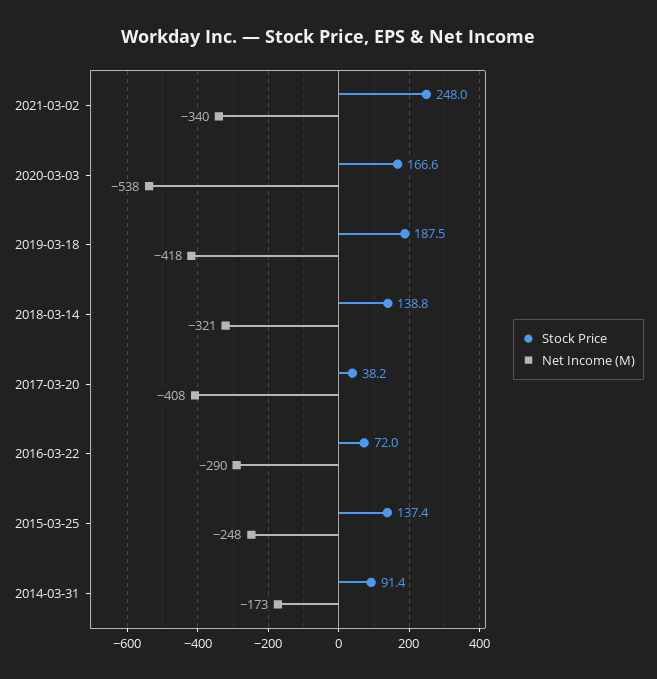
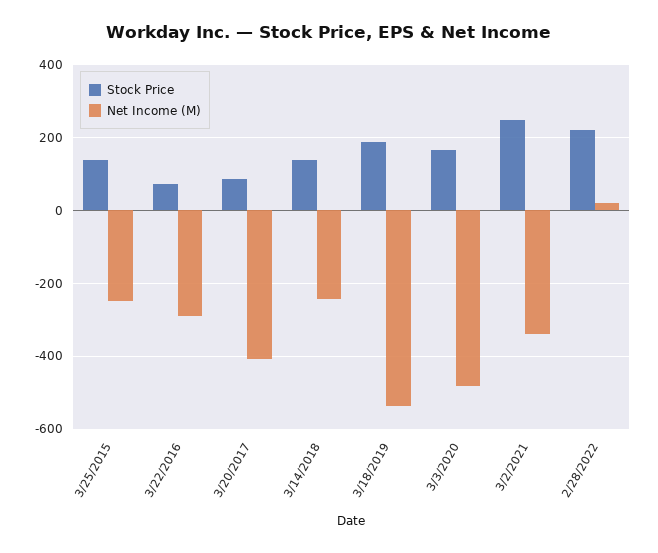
Net Income (M), 2020-03-03: -538 -> -480
Net Income (M), 2019-03-18: -418 -> -540
Net Income (M), 2018-03-14: -321 -> -240
Stock Price, 2017-03-20: 38.2 -> 80
Stock Price, 2014-03-31: 91.4 -> none
Net Income (M), 2014-03-31: -173 -> none
Stock Price, 2/28/2022: none -> 220
Net Income (M), 2/28/2022: none -> 20

